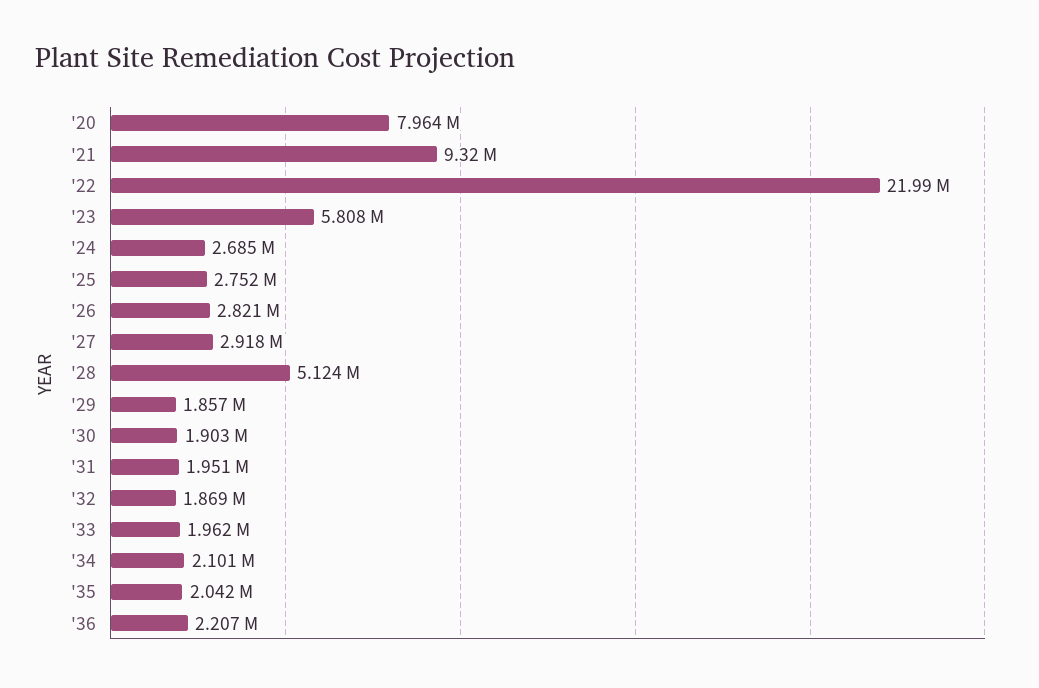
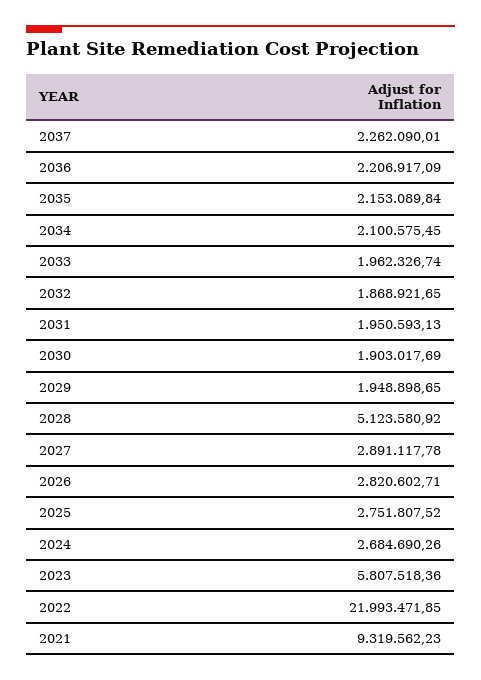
'20: 7964000 -> none
'27: 2918000 -> 2891117.78
'29: 1857000 -> 1948898.65
'35: 2042000 -> 2153089.84
2037: none -> 2262090.01

